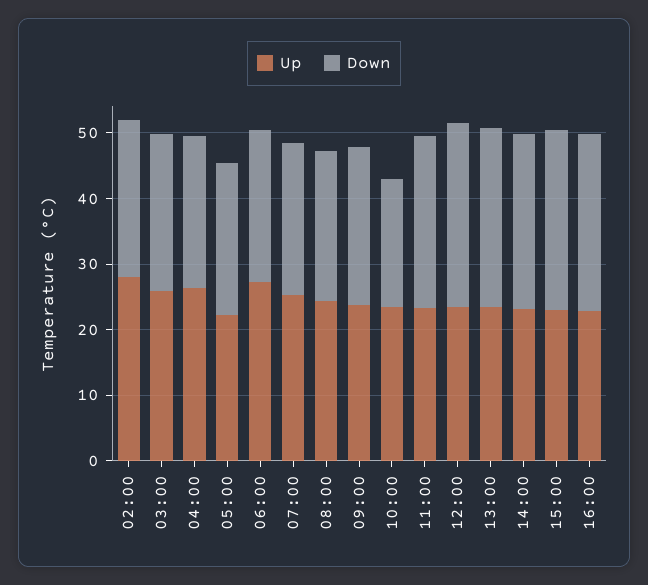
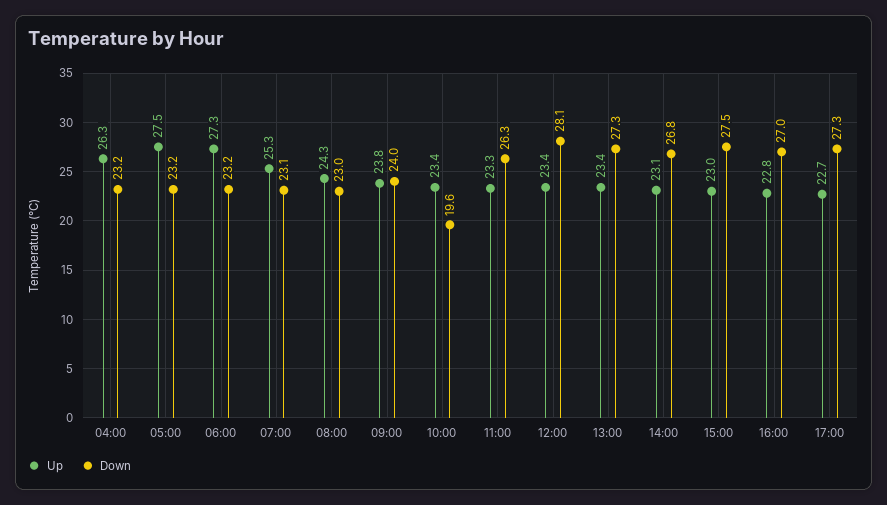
Up, 02:00: 28 -> none
Down, 02:00: 24 -> none
Up, 03:00: 26 -> none
Down, 03:00: 24 -> none
Up, 05:00: 22 -> 27.5
Up, 17:00: none -> 22.7
Down, 17:00: none -> 27.3

